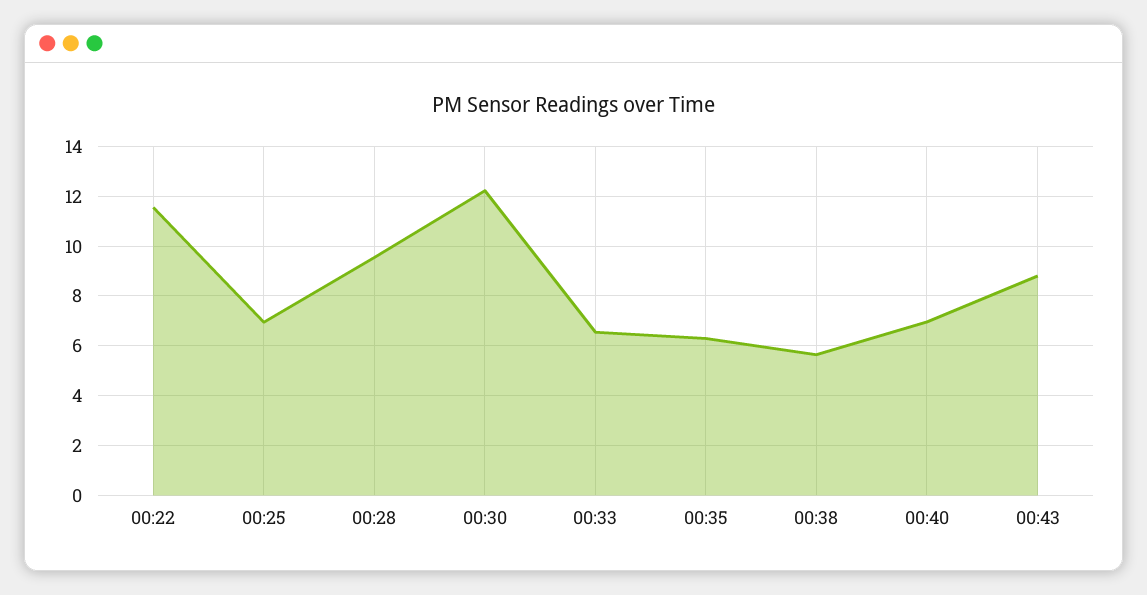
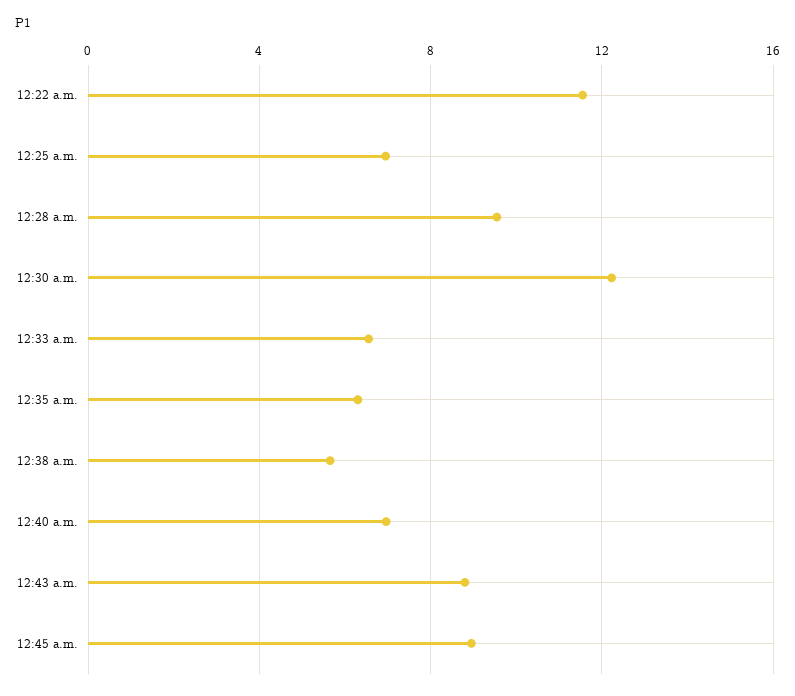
12:45 a.m.: none -> 9

